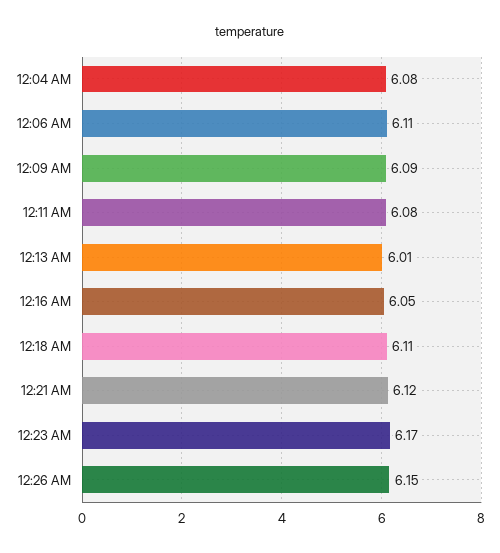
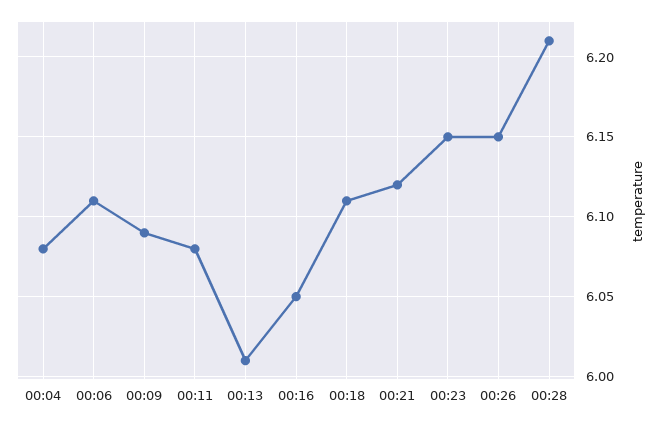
12:23 AM: 6.17 -> 6.15
00:28: none -> 6.21

